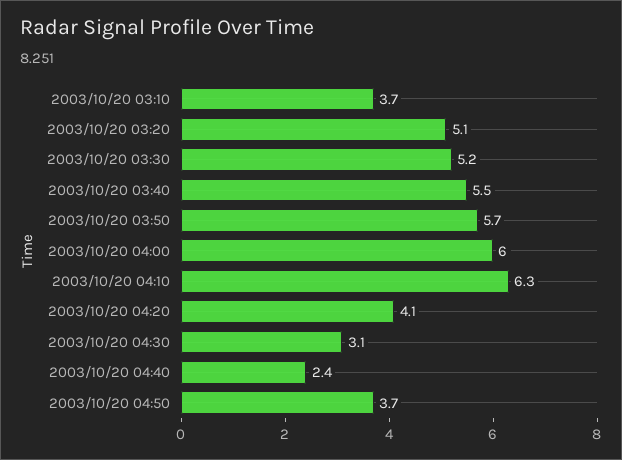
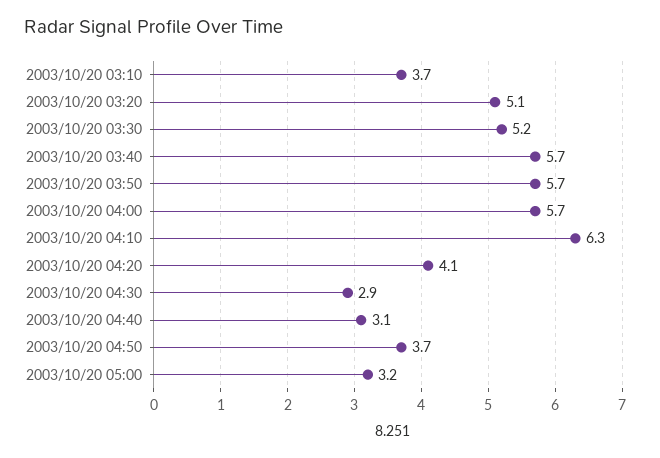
2003/10/20 03:40: 5.5 -> 5.7
2003/10/20 04:00: 6 -> 5.7
2003/10/20 04:30: 3.1 -> 2.9
2003/10/20 04:40: 2.4 -> 3.1
2003/10/20 05:00: none -> 3.2

